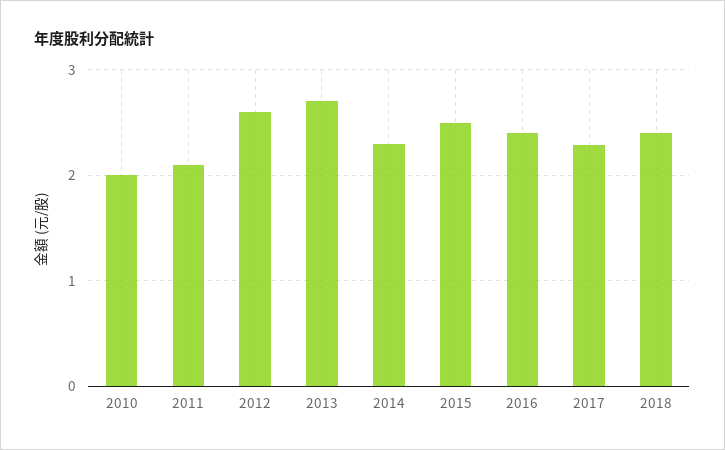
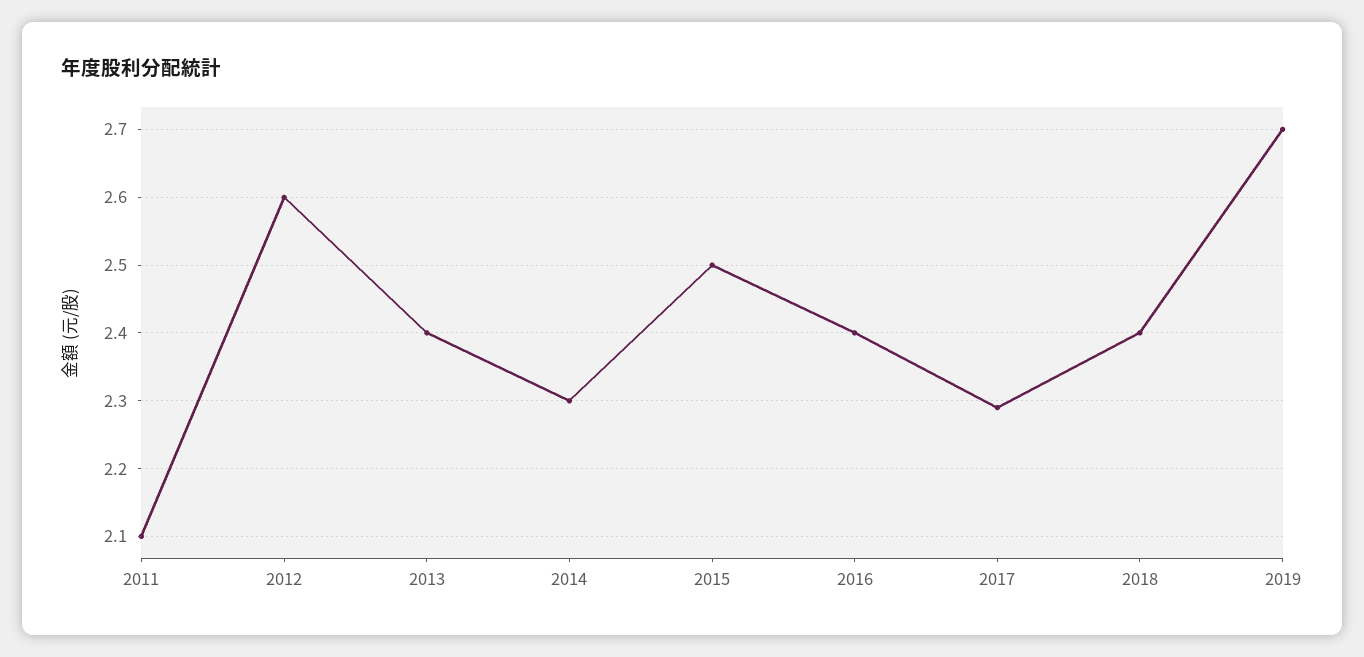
2010: 2 -> none
2013: 2.7 -> 2.4
2019: none -> 2.7

